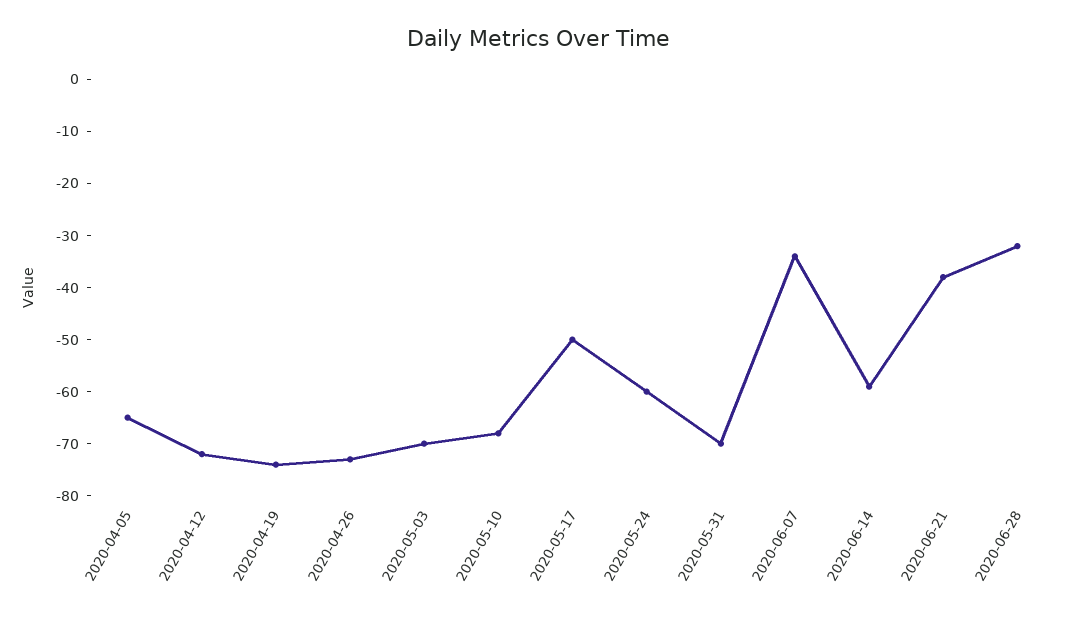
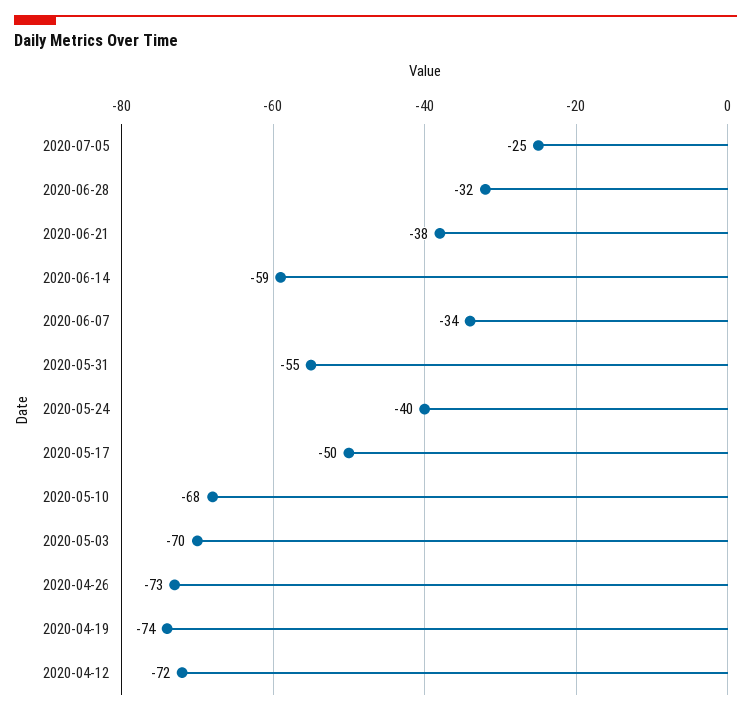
2020-04-05: -65 -> none
2020-05-24: -60 -> -40
2020-05-31: -70 -> -55
2020-07-05: none -> -25

